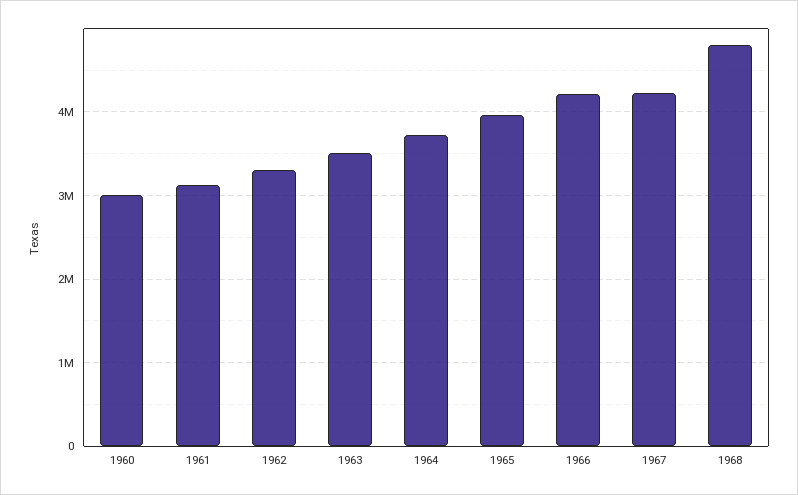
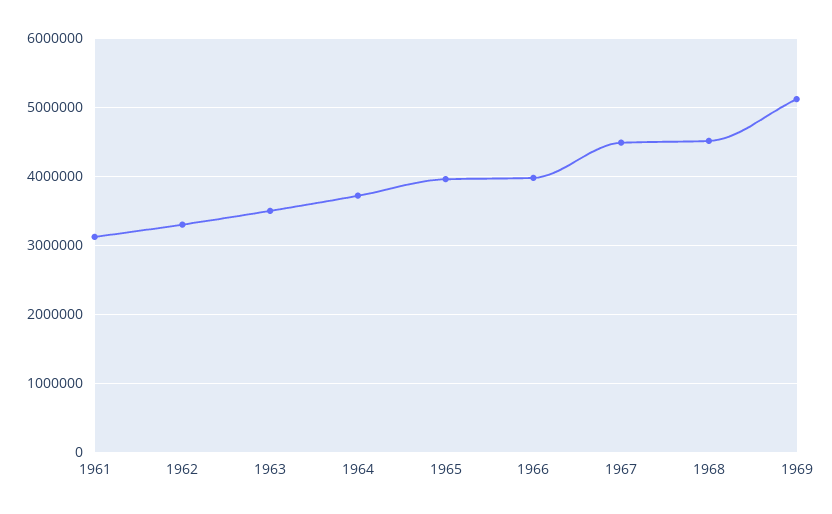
1960: 3000000 -> none
1966: 4200000 -> 4000000
1967: 4200000 -> 4500000
1968: 4800000 -> 4500000
1969: none -> 5100000

